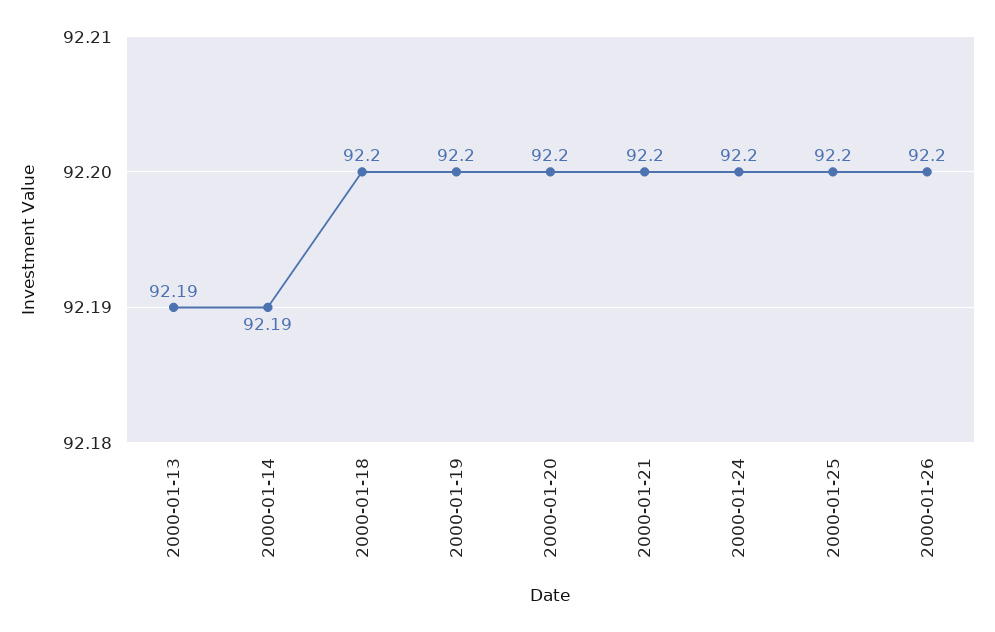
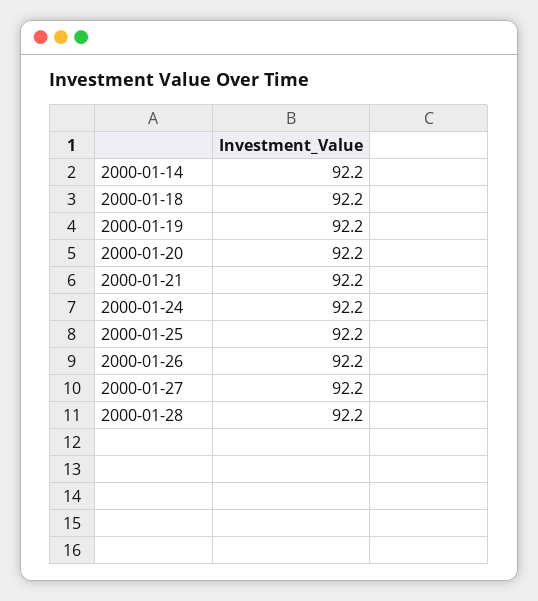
2000-01-13: 92.19 -> none
2000-01-14: 92.19 -> 92.2
2000-01-27: none -> 92.2
2000-01-28: none -> 92.2

